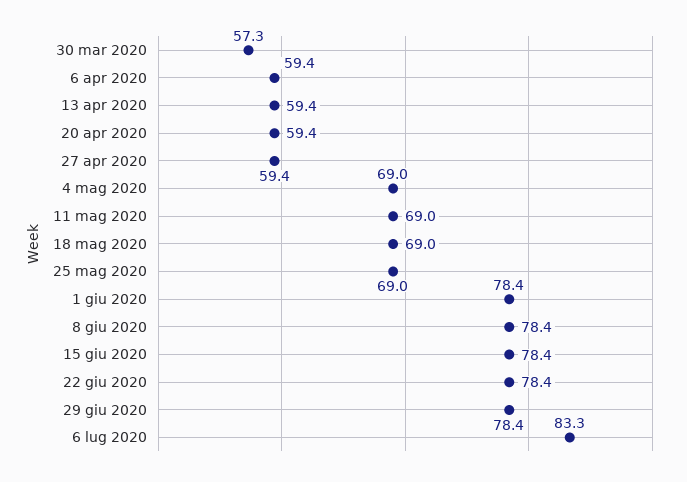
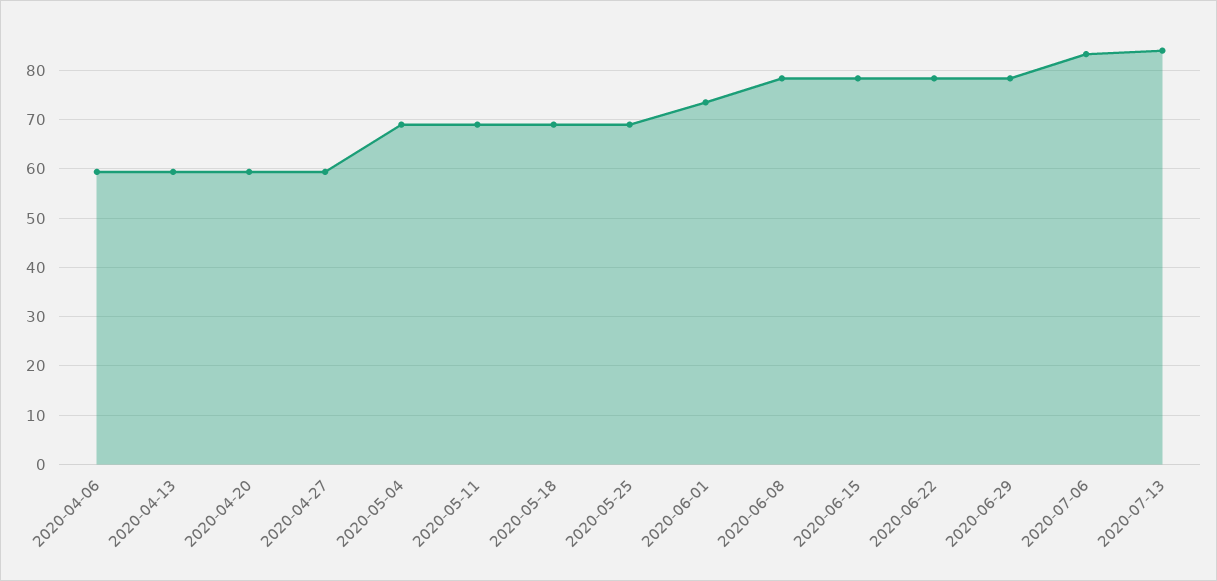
30 mar 2020: 57.3 -> none
1 giu 2020: 78.4 -> 74
2020-07-13: none -> 84

